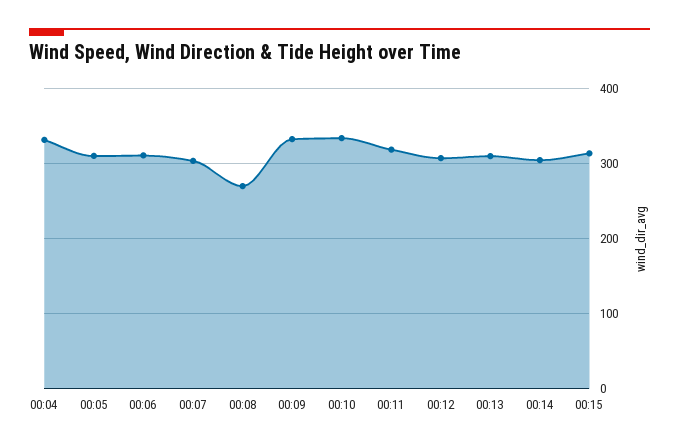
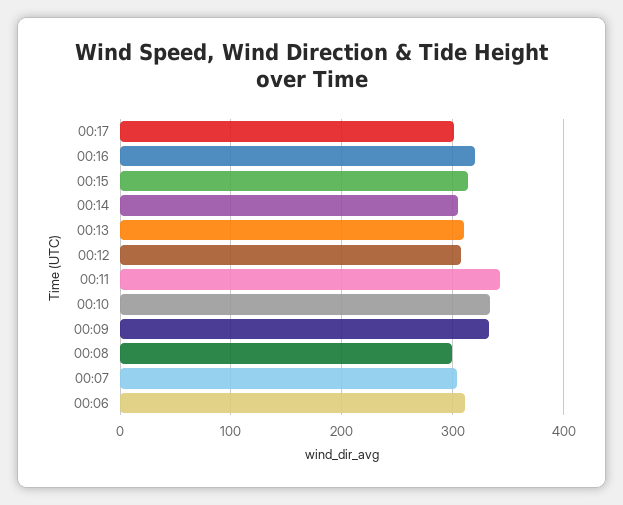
00:04: 330 -> none
00:05: 310 -> none
00:08: 270 -> 300
00:11: 320 -> 340
00:17: none -> 300
00:16: none -> 320

